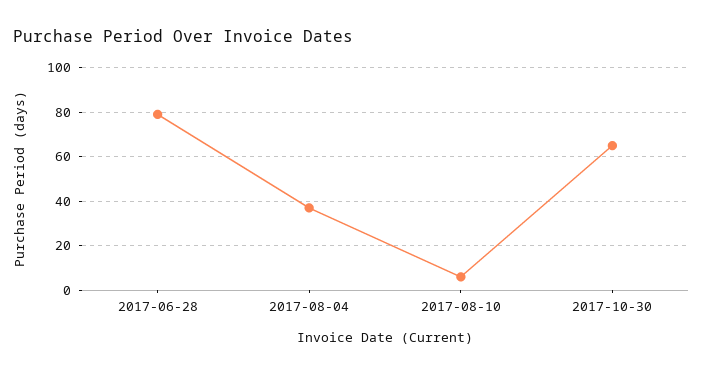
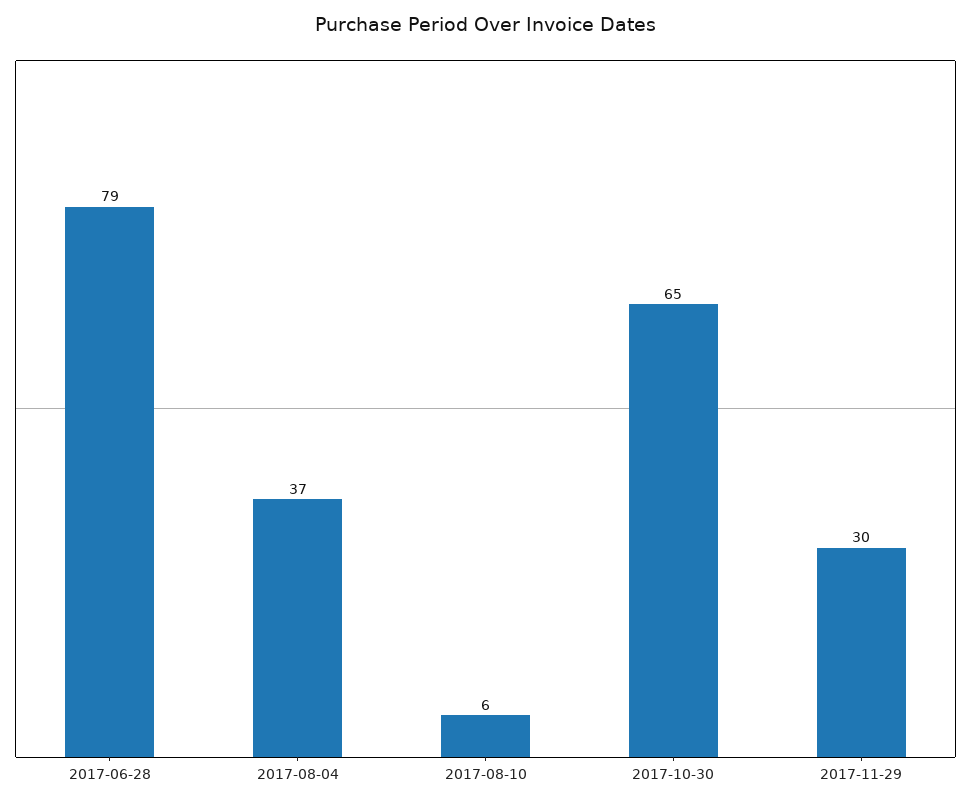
2017-11-29: none -> 30

